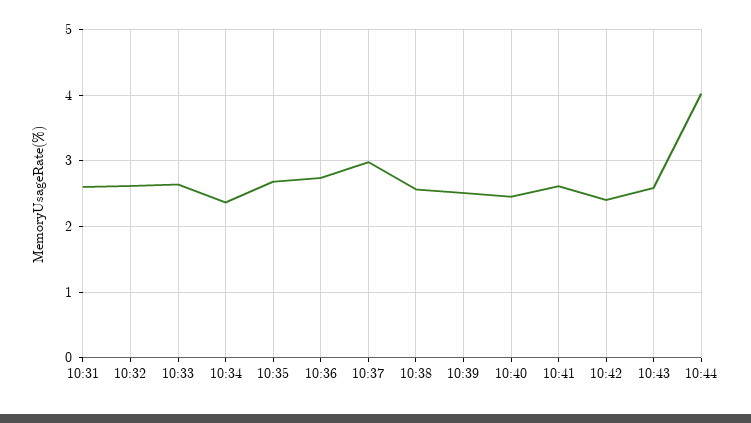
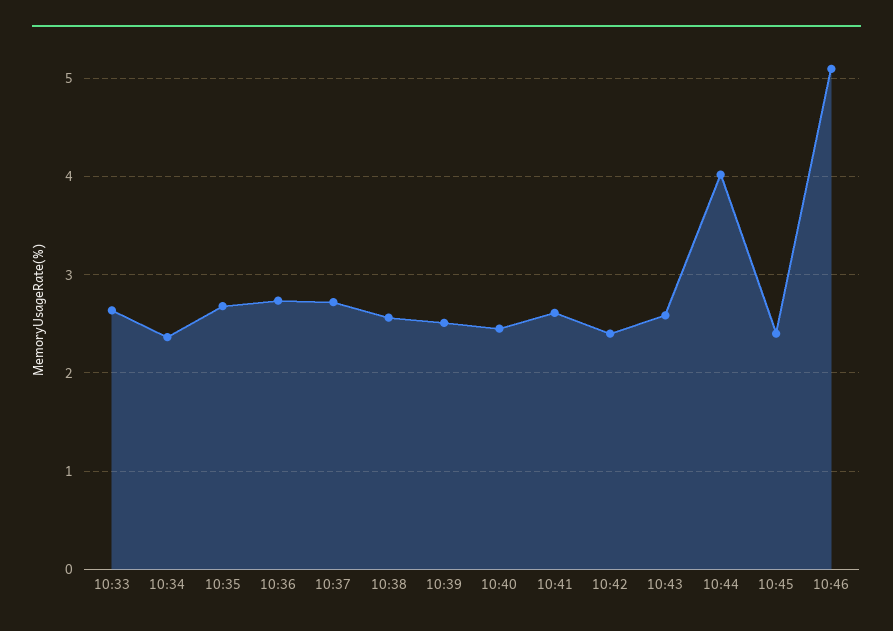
10:31: 2.6 -> none
10:32: 2.6 -> none
10:37: 3 -> 2.7
10:45: none -> 2.4
10:46: none -> 5.1

